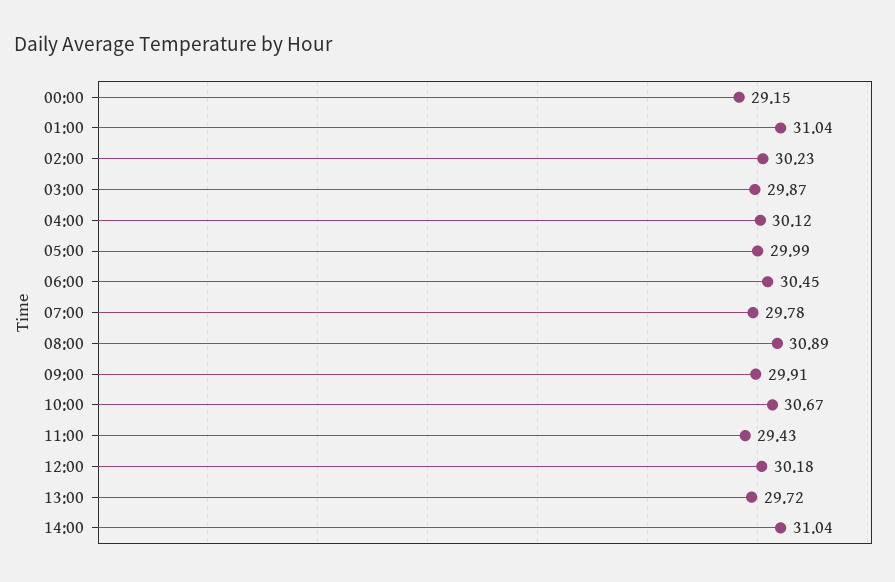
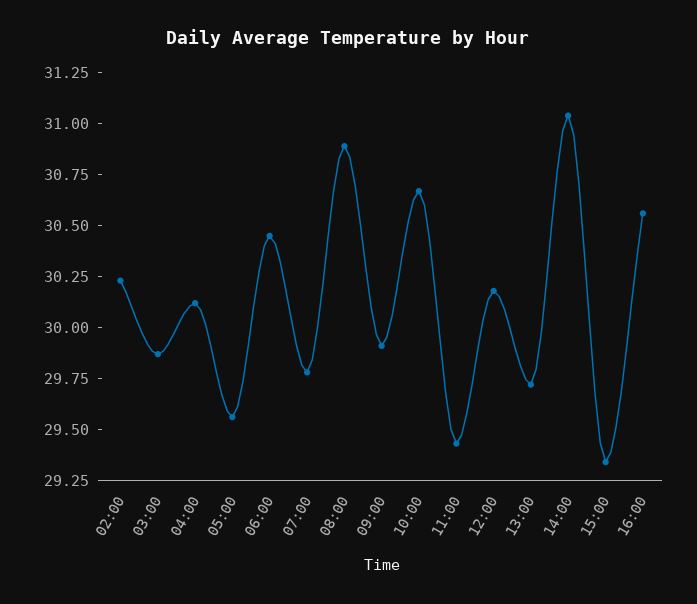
00:00: 29.15 -> none
01:00: 31.04 -> none
05:00: 29.99 -> 29.55
15:00: none -> 29.35
16:00: none -> 30.55

